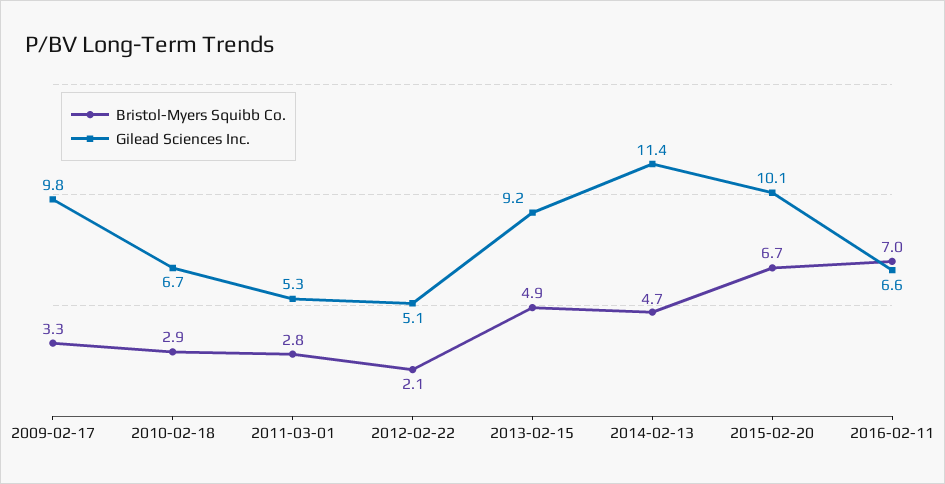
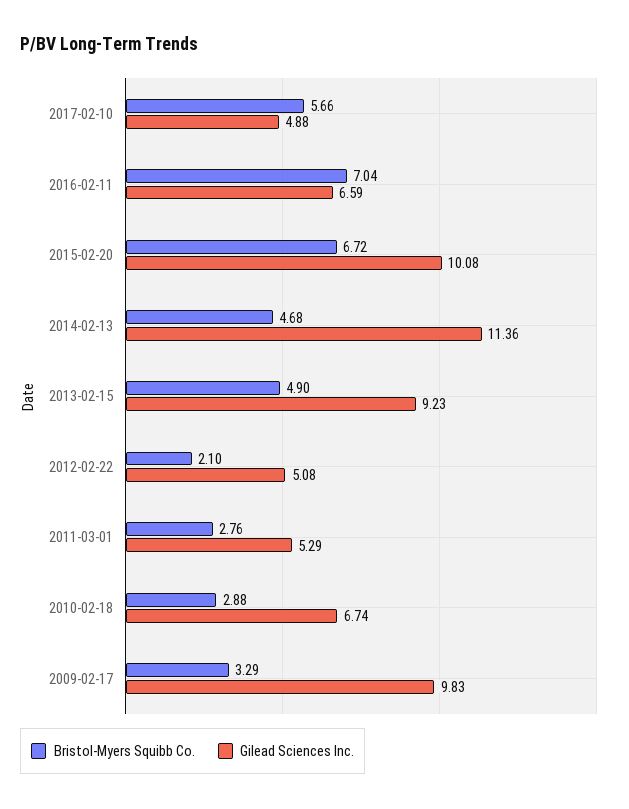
Bristol-Myers Squibb Co., 2017-02-10: none -> 5.66
Gilead Sciences Inc., 2017-02-10: none -> 4.88

